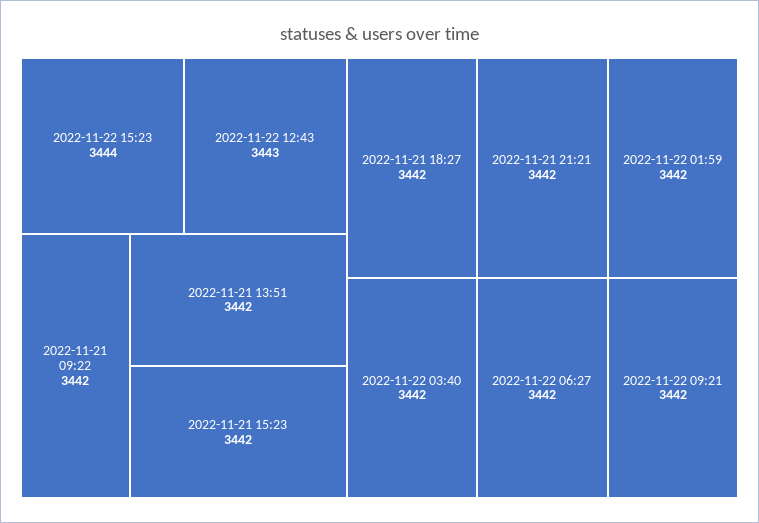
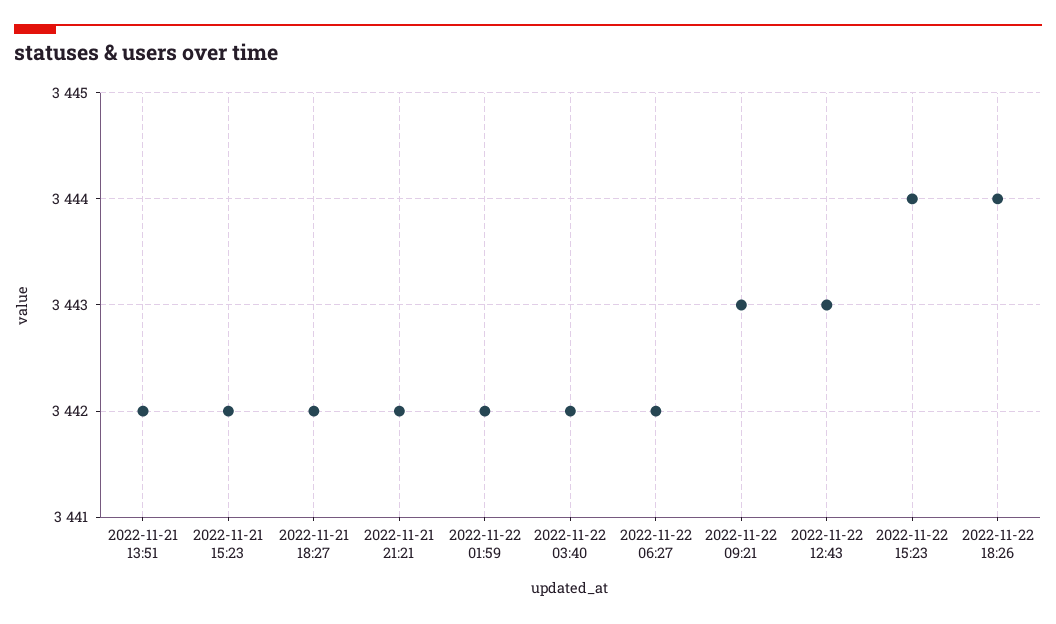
2022-11-21 09:22: 3442 -> none
2022-11-22 09:21: 3442 -> 3443
2022-11-22 18:26: none -> 3444

